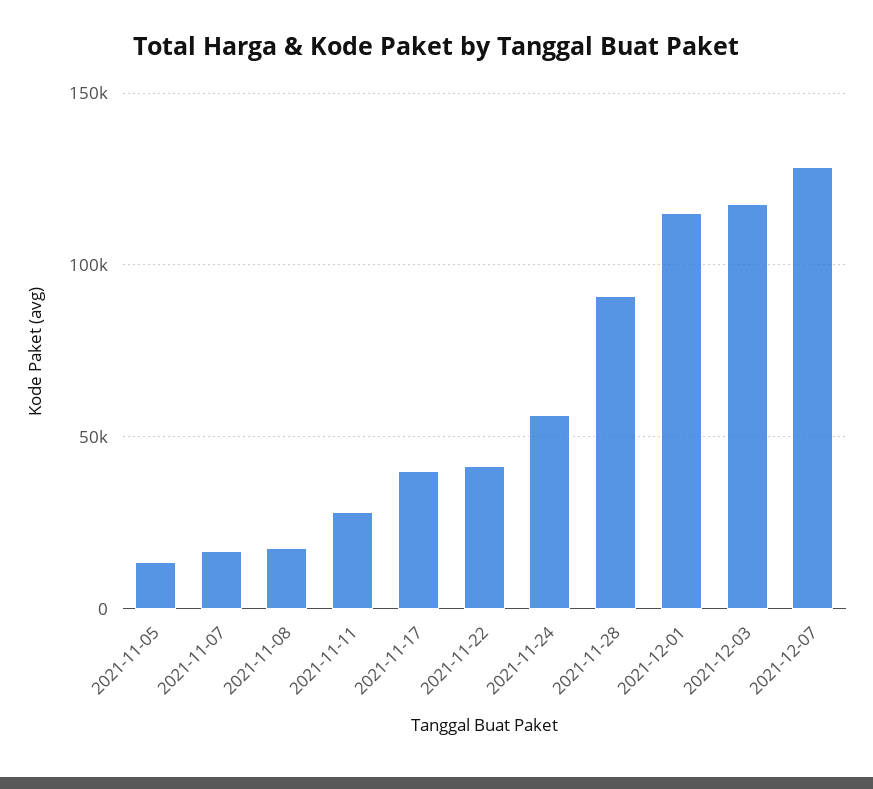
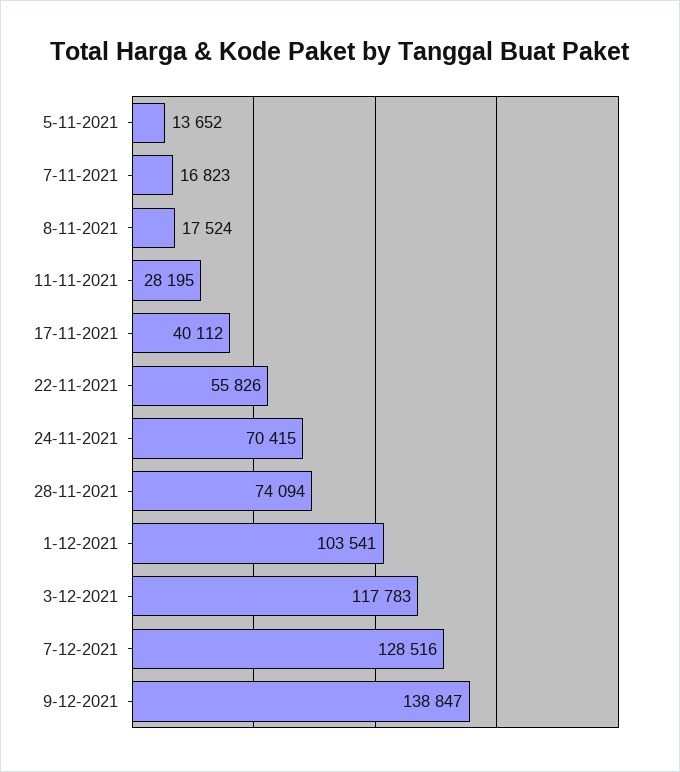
2021-11-22: 40000 -> 55826
2021-11-24: 55000 -> 70415
2021-11-28: 90000 -> 74094
2021-12-01: 115000 -> 103541
9-12-2021: none -> 138847

